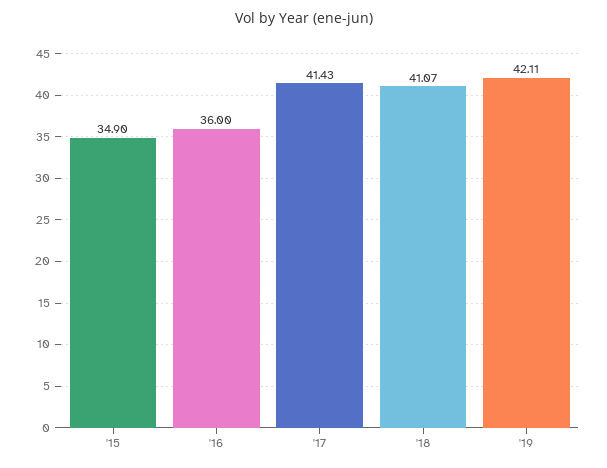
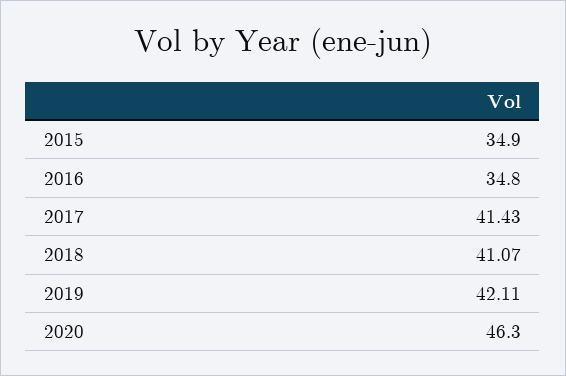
'16: 36 -> 34.8
2020: none -> 46.3

